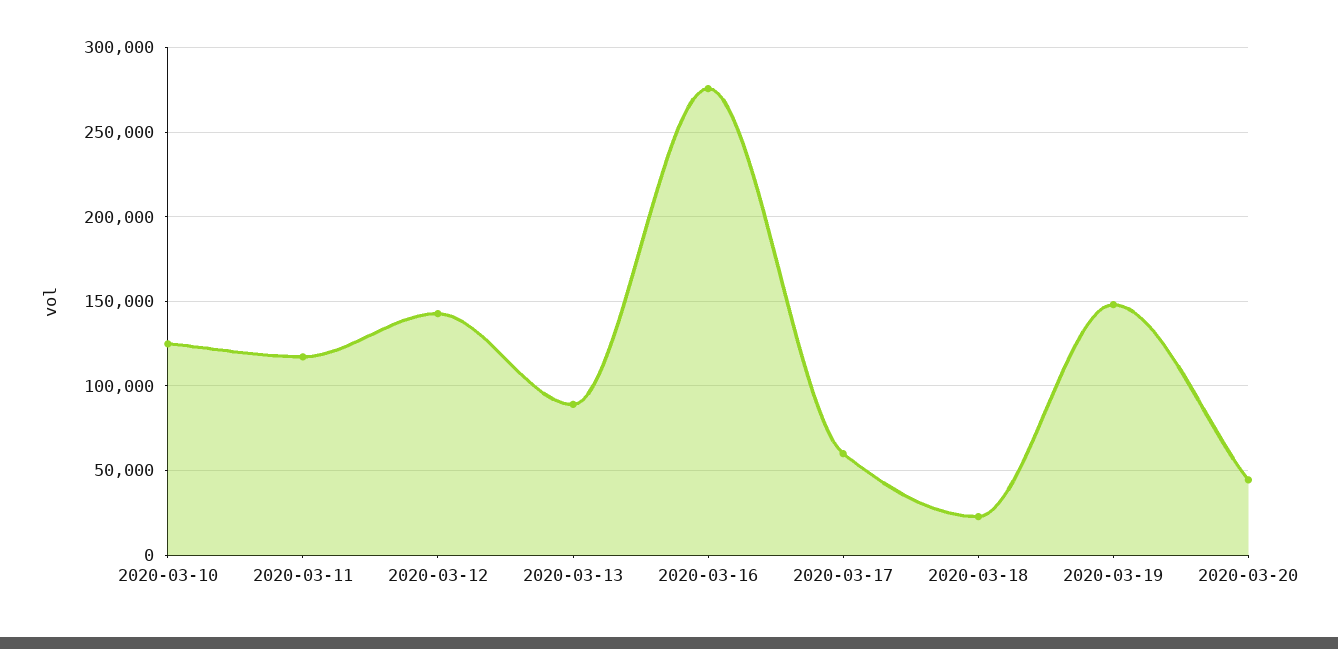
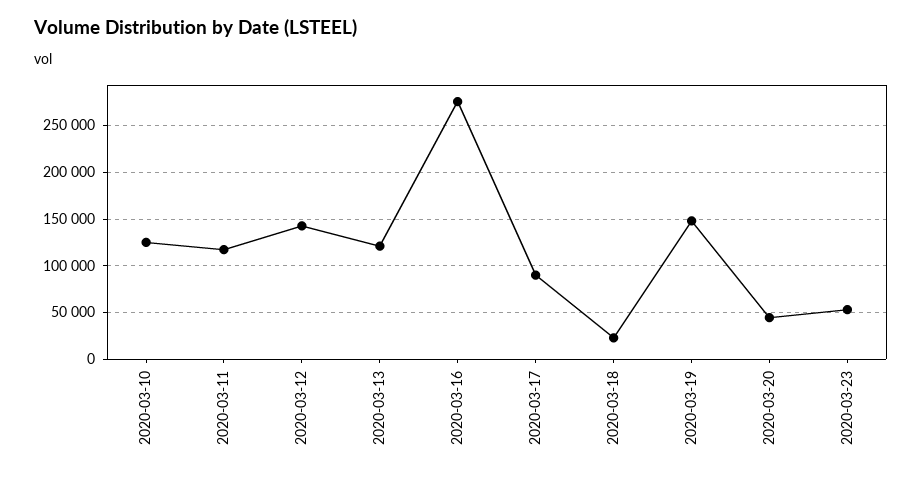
2020-03-13: 90000 -> 120000
2020-03-17: 60000 -> 90000
2020-03-23: none -> 50000

